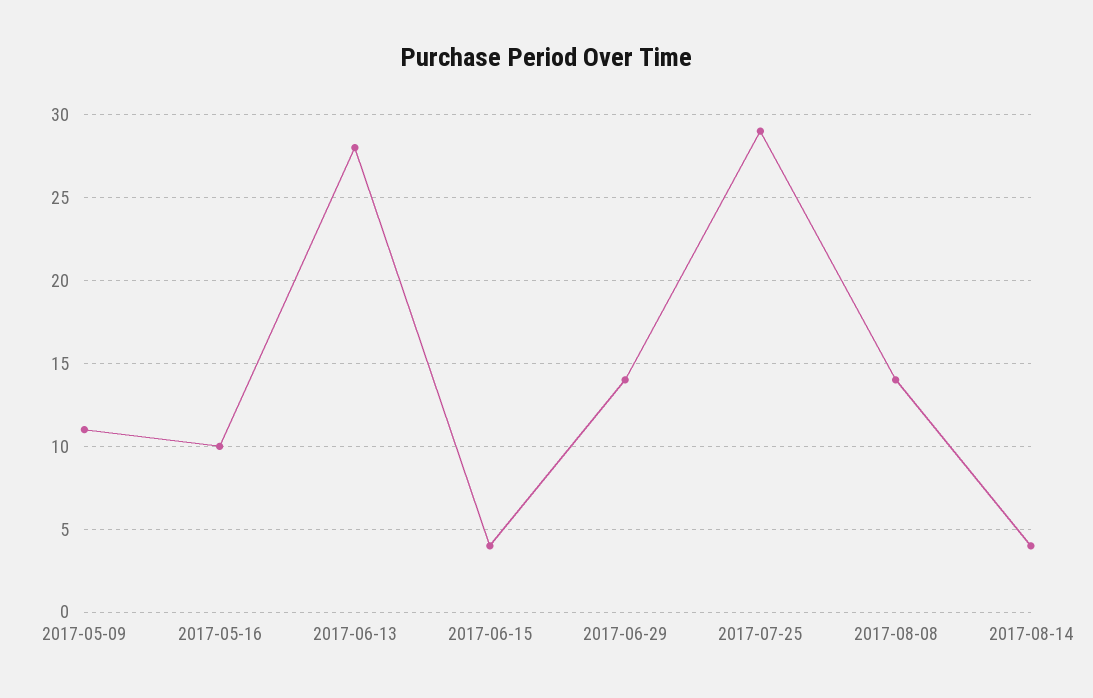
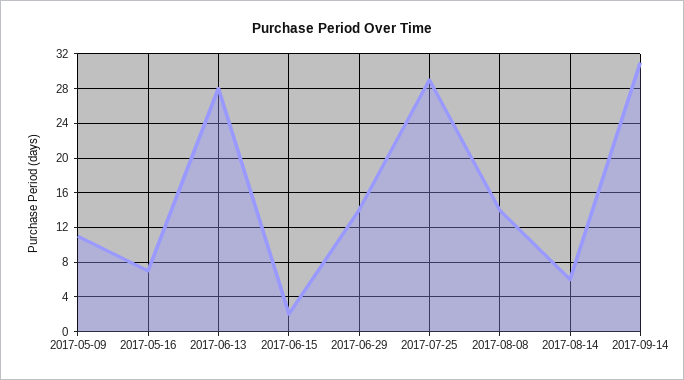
2017-05-16: 10 -> 7
2017-06-15: 4 -> 2
2017-08-14: 4 -> 6
2017-09-14: none -> 31

